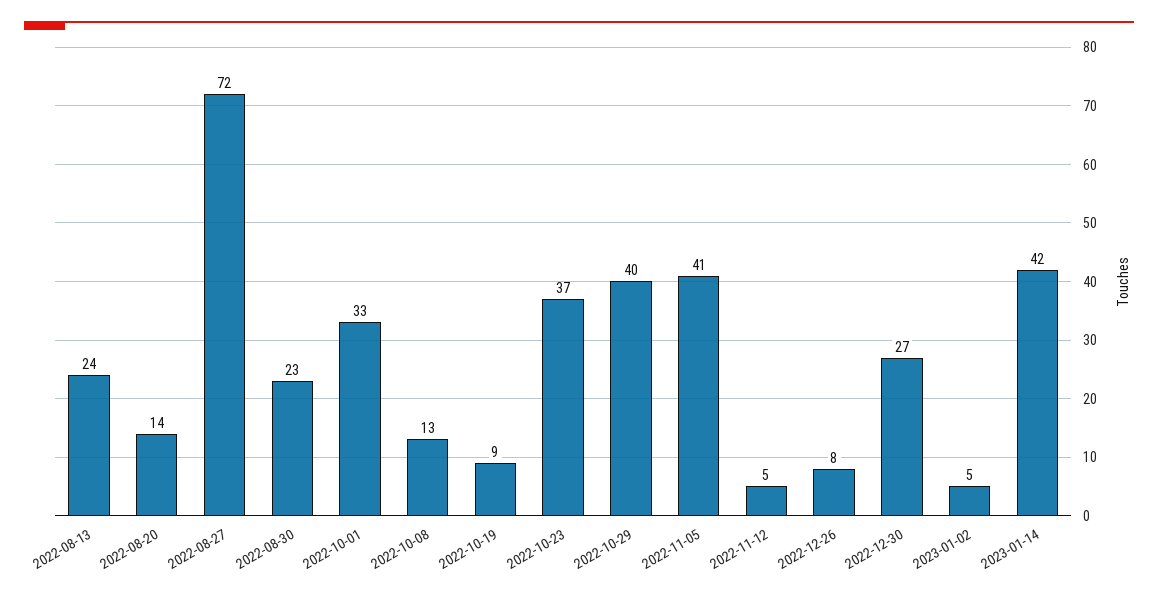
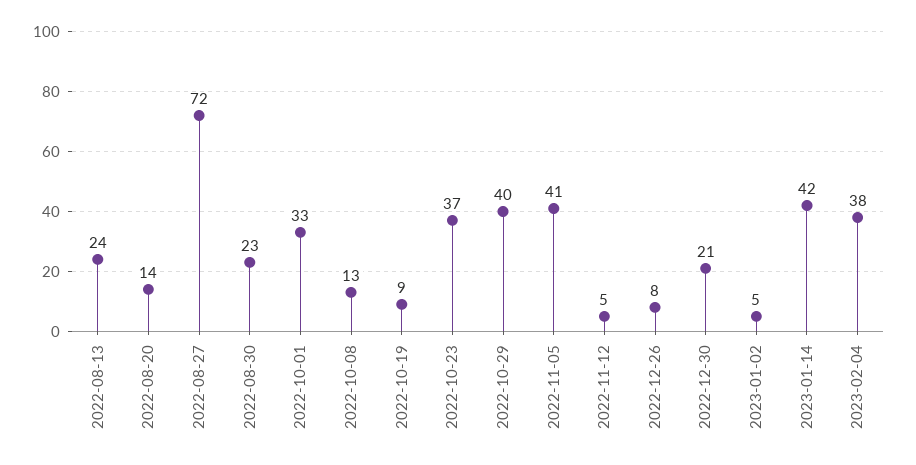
2022-12-30: 27 -> 21
2023-02-04: none -> 38

